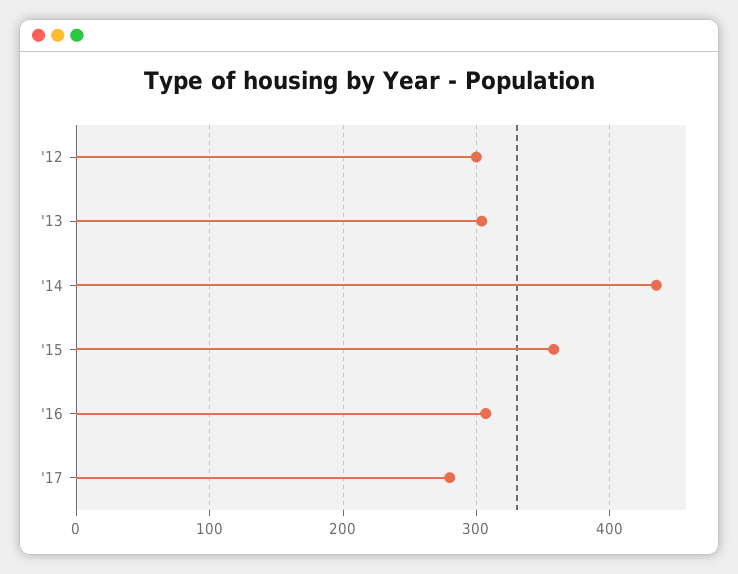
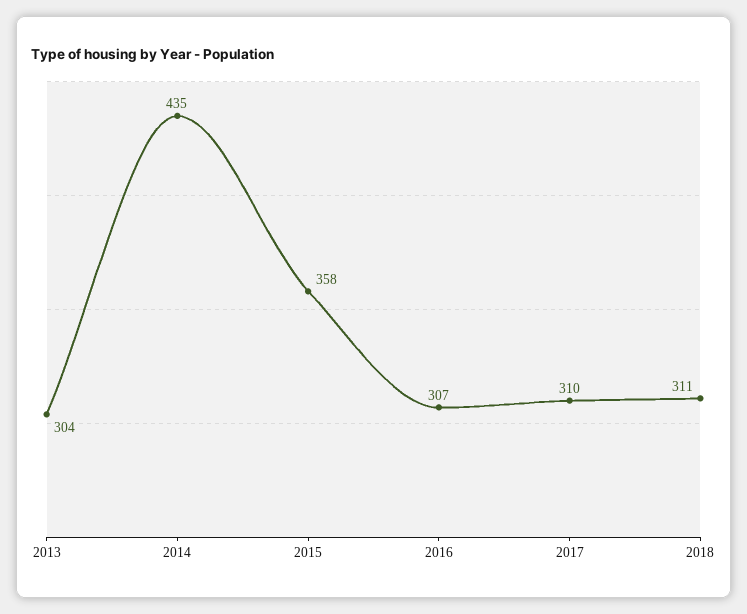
'12: 300 -> none
'17: 280 -> 310
2018: none -> 311

